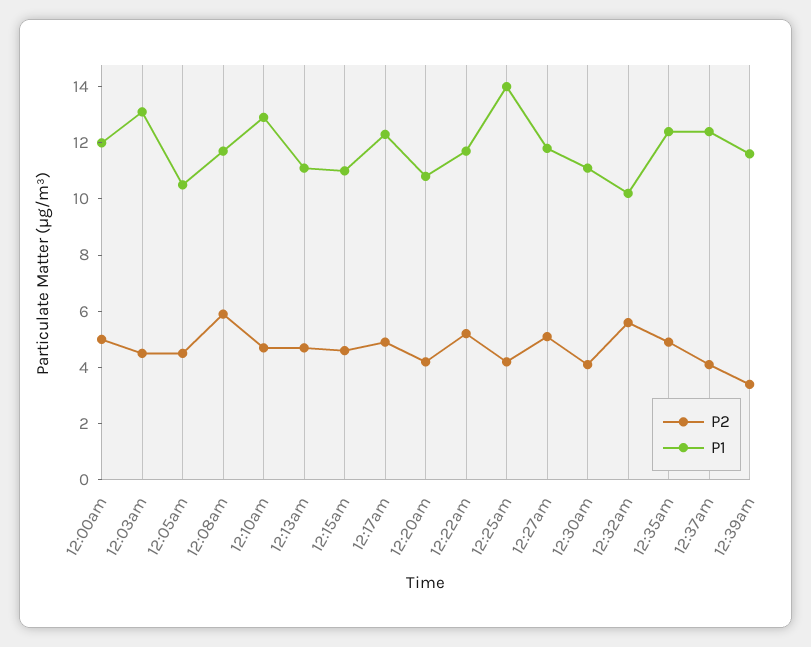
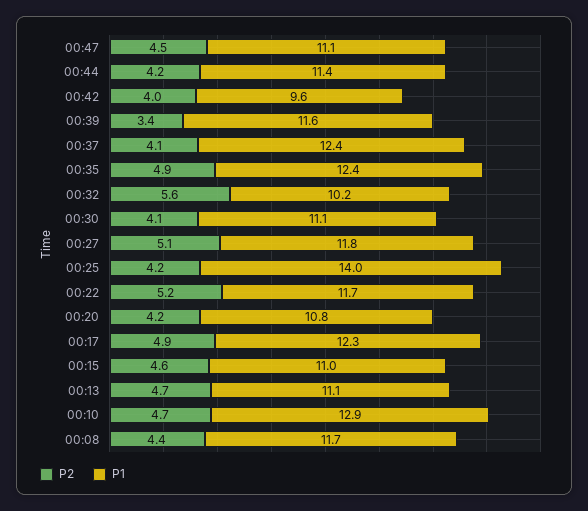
P2, 12:00am: 5 -> none
P1, 12:00am: 12 -> none
P2, 12:03am: 4.5 -> none
P1, 12:03am: 13 -> none
P2, 12:05am: 4.5 -> none
P1, 12:05am: 10.5 -> none
P2, 12:08am: 6 -> 4.4
P2, 00:47: none -> 4.5
P1, 00:47: none -> 11.1
P2, 00:44: none -> 4.2
P1, 00:44: none -> 11.4
P2, 00:42: none -> 4
P1, 00:42: none -> 9.6

